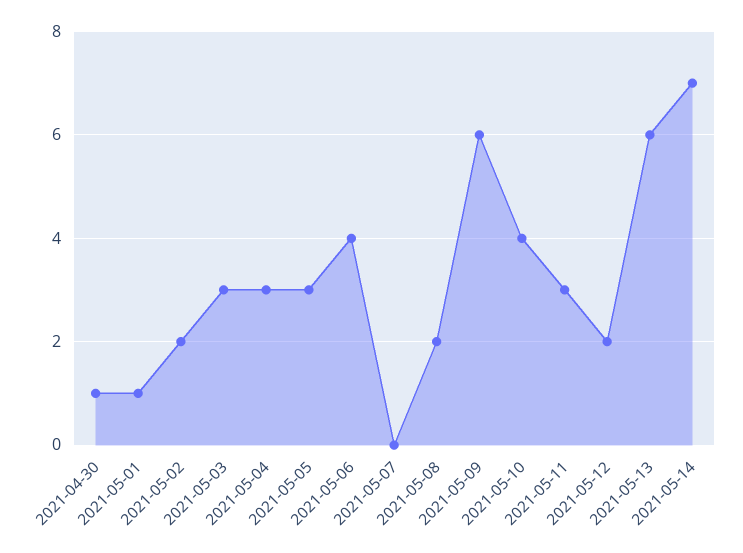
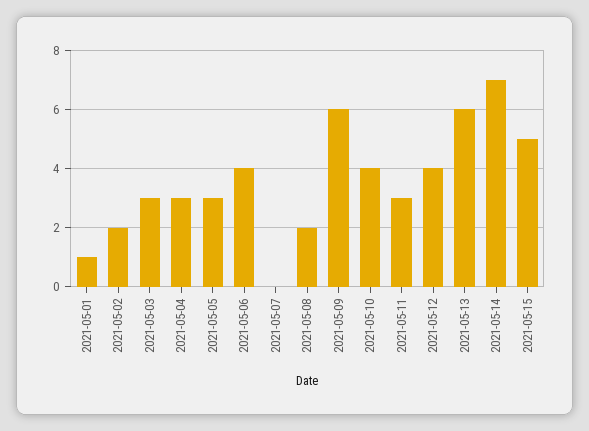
2021-04-30: 1 -> none
2021-05-12: 2 -> 4
2021-05-15: none -> 5

